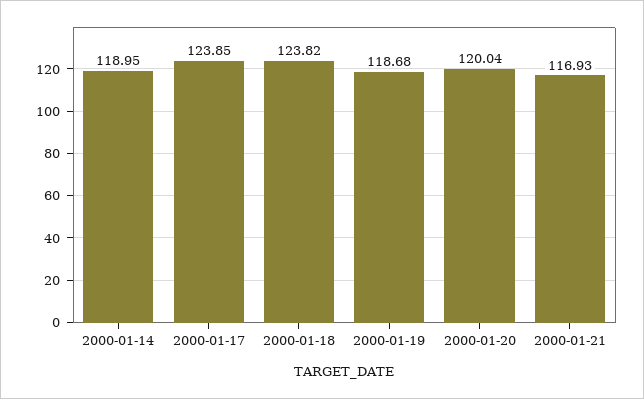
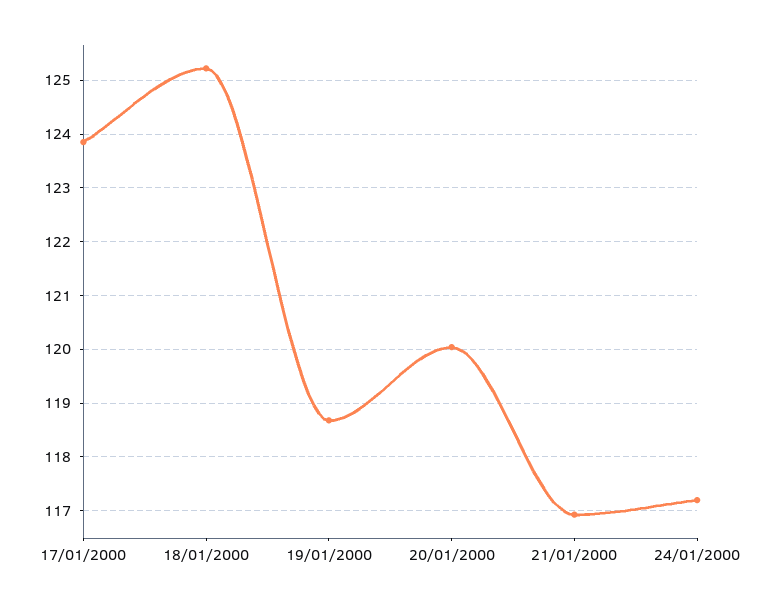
2000-01-14: 118.95 -> none
2000-01-18: 123.82 -> 125.2
24/01/2000: none -> 117.2

